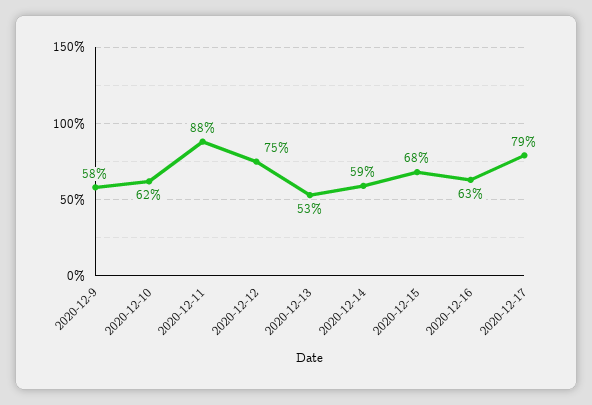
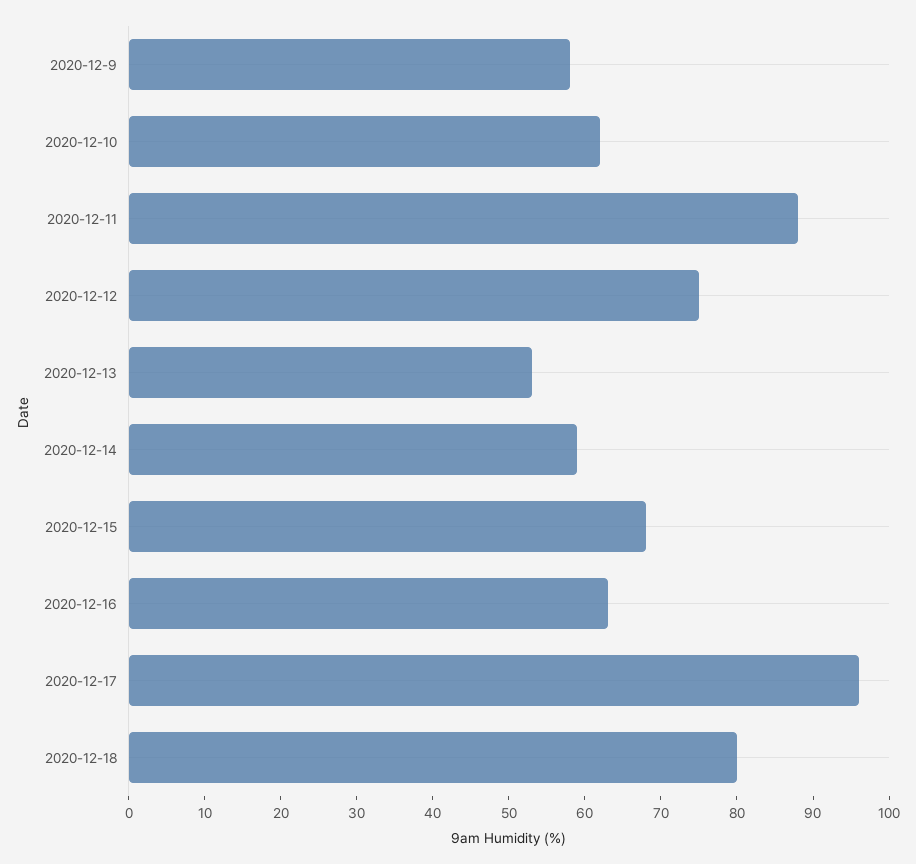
2020-12-17: 79 -> 95
2020-12-18: none -> 80

